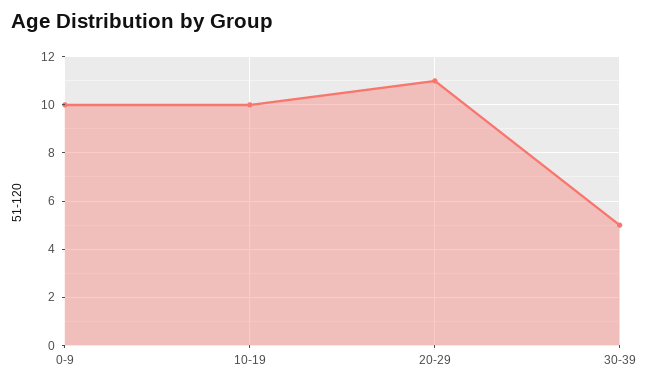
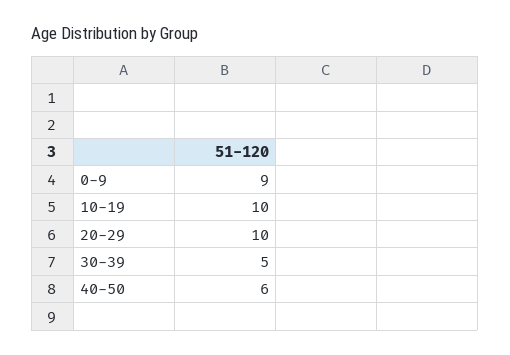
0-9: 10 -> 9
20-29: 11 -> 10
40-50: none -> 6

